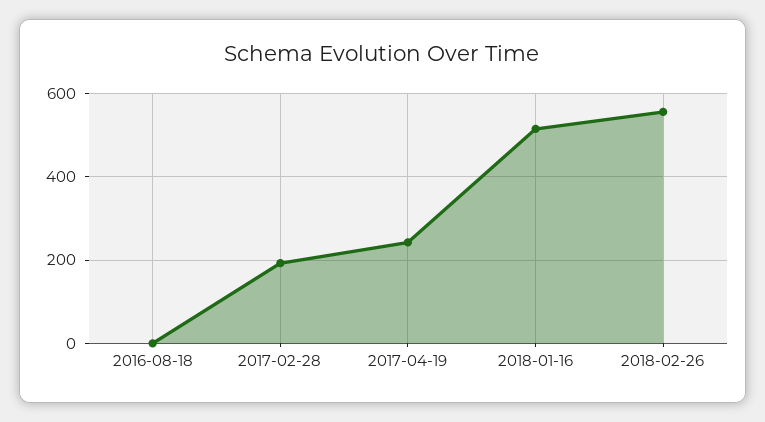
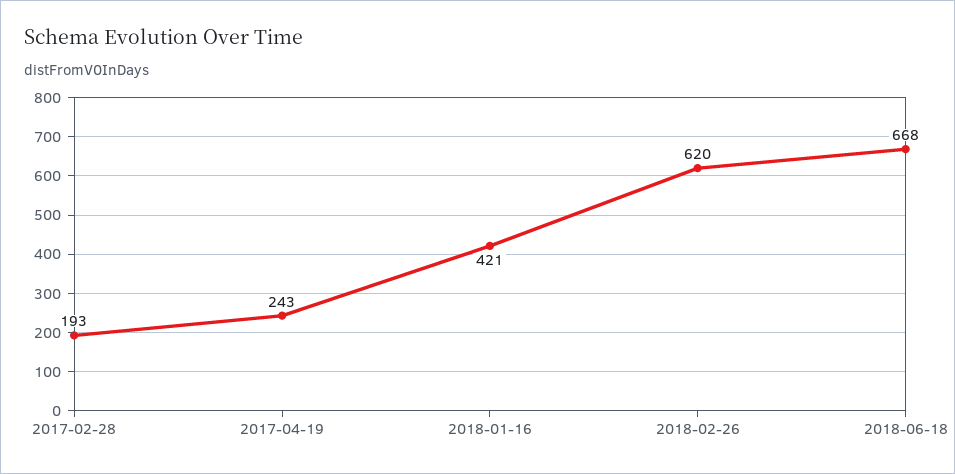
2016-08-18: 0 -> none
2018-01-16: 520 -> 421
2018-02-26: 560 -> 620
2018-06-18: none -> 668

